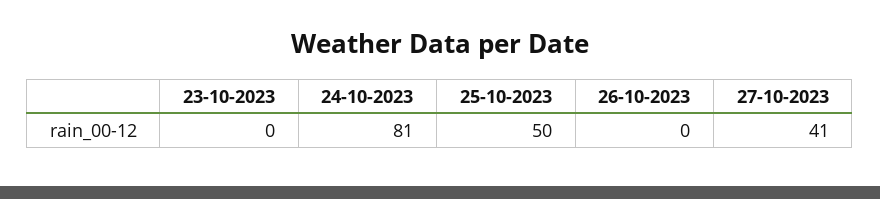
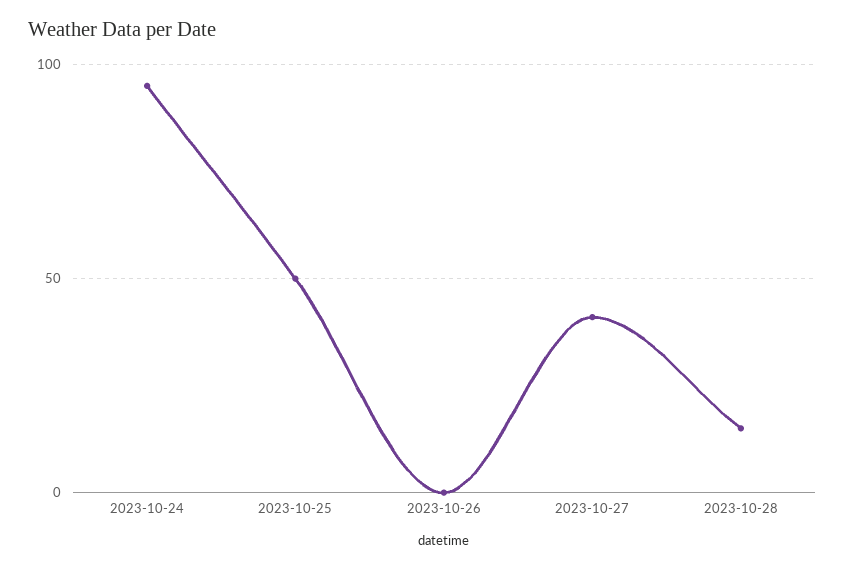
23-10-2023: 0 -> none
24-10-2023: 81 -> 95
2023-10-28: none -> 15

